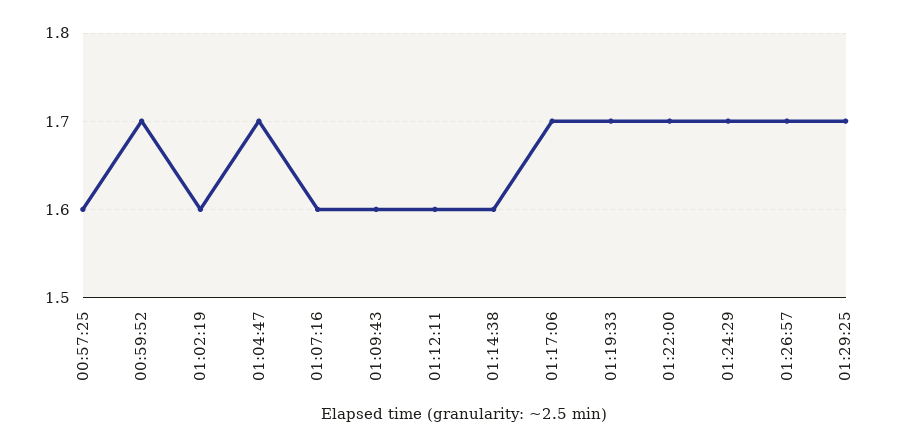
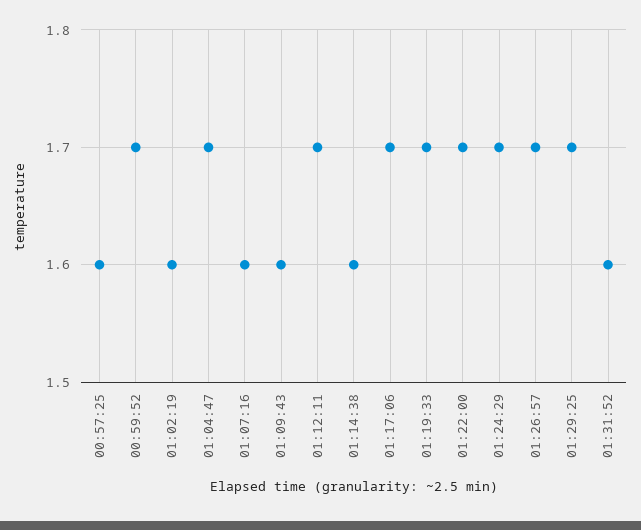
01:12:11: 1.6 -> 1.7
01:31:52: none -> 1.6

